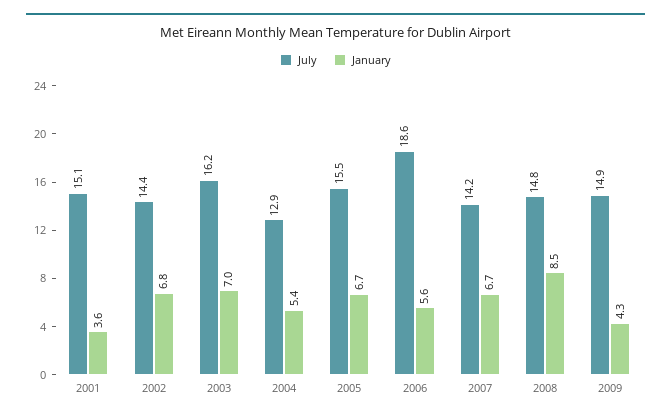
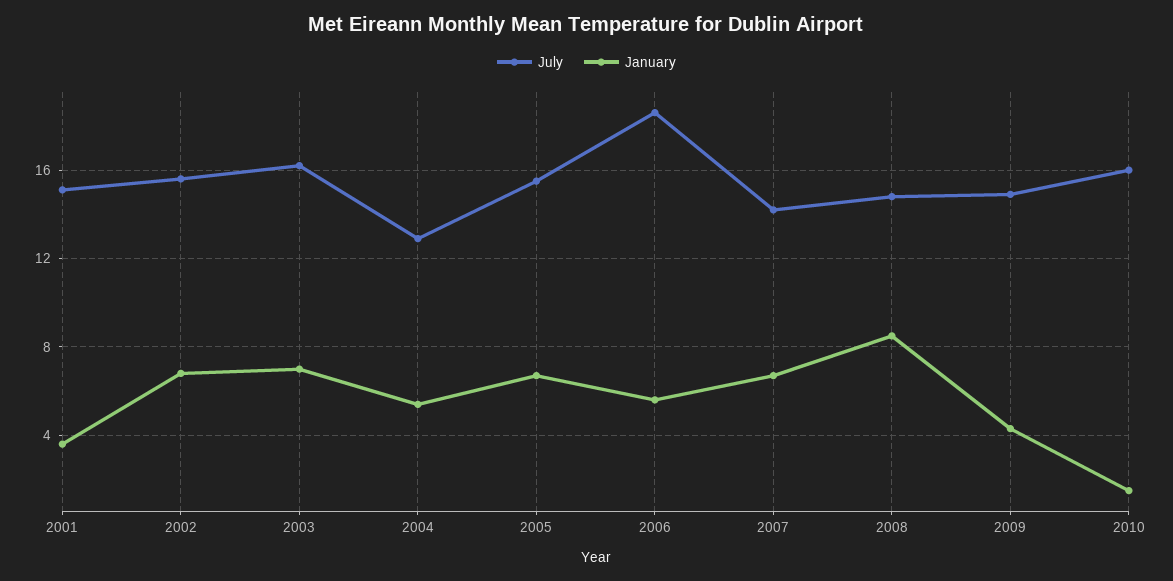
July, 2002: 14.4 -> 15.5
July, 2010: none -> 16
January, 2010: none -> 1.5

